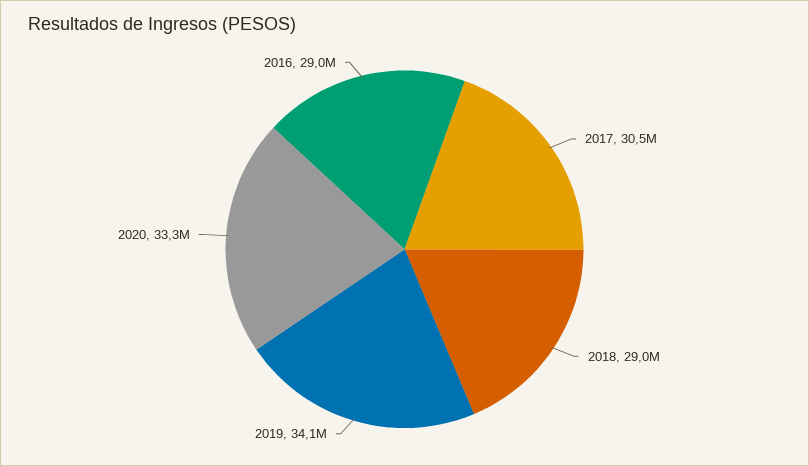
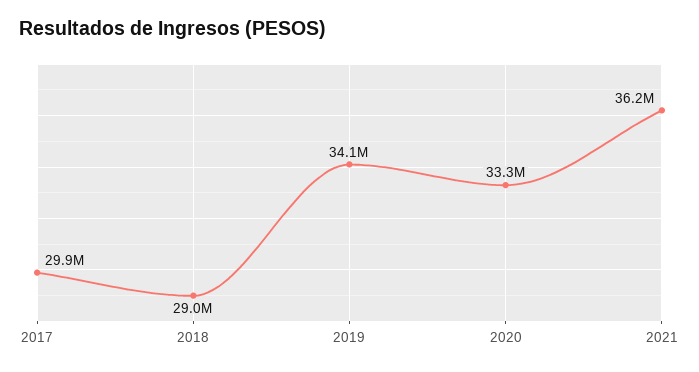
2017: 30500000 -> 29900000
2016: 29000000 -> none
2021: none -> 36200000

